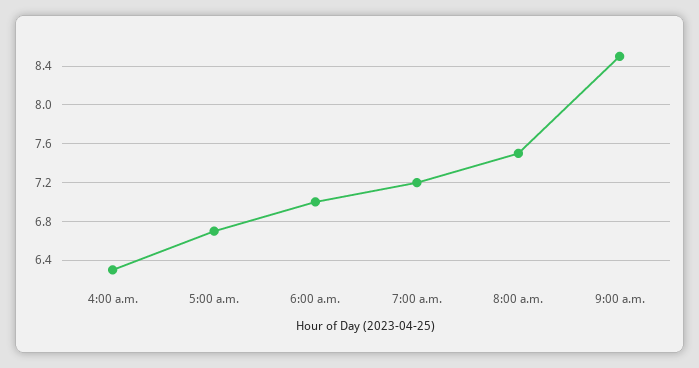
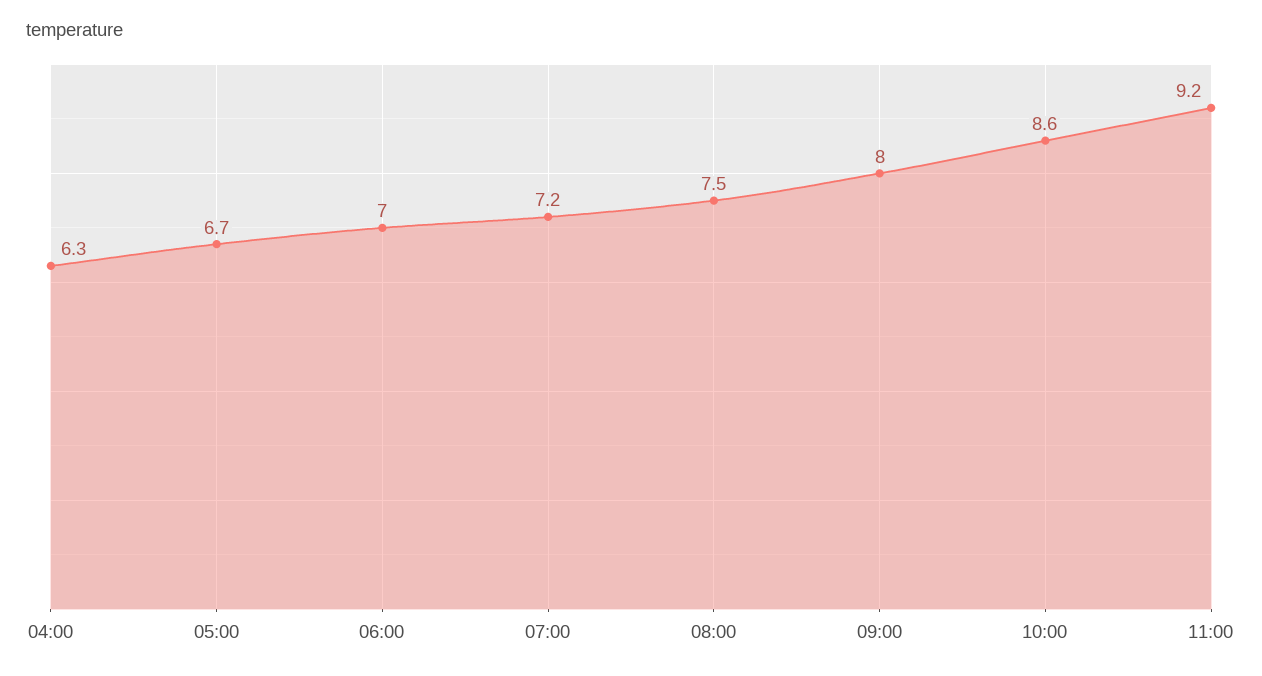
9:00 a.m.: 8.5 -> 8
10:00: none -> 8.6
11:00: none -> 9.2

